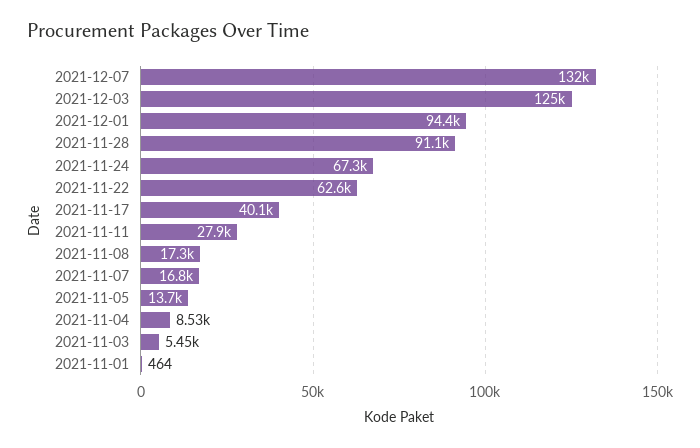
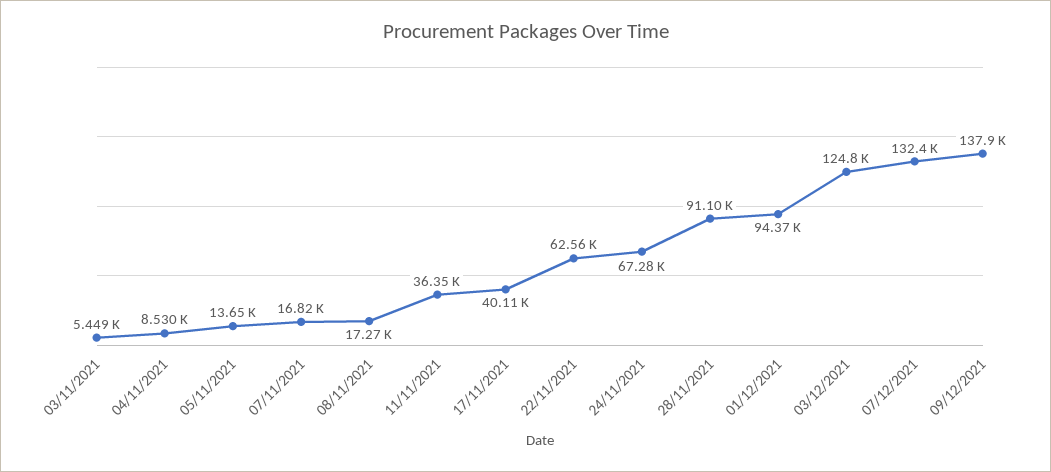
2021-11-11: 27900 -> 36350
2021-11-01: 464 -> none
09/12/2021: none -> 137900

